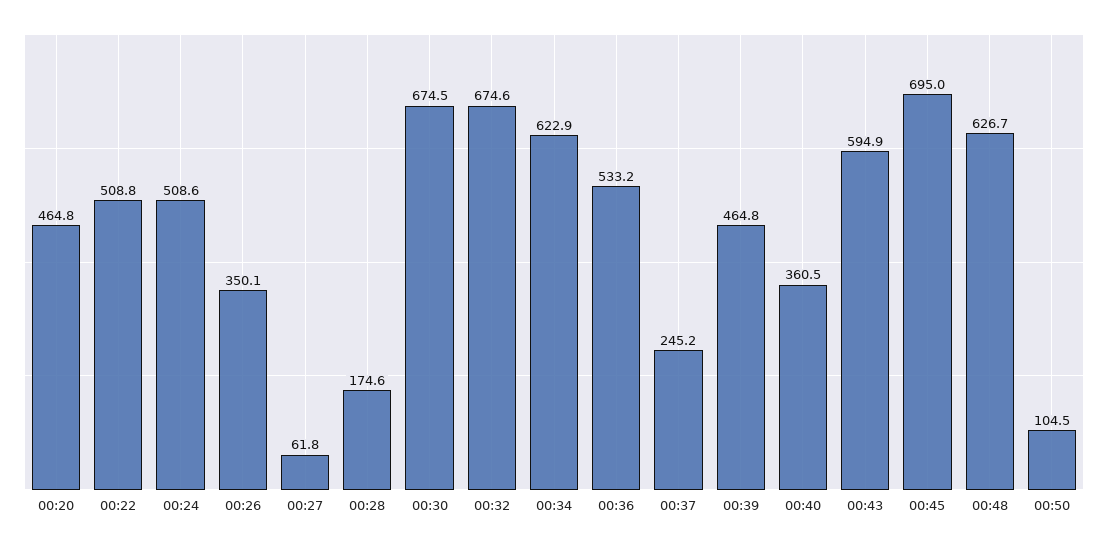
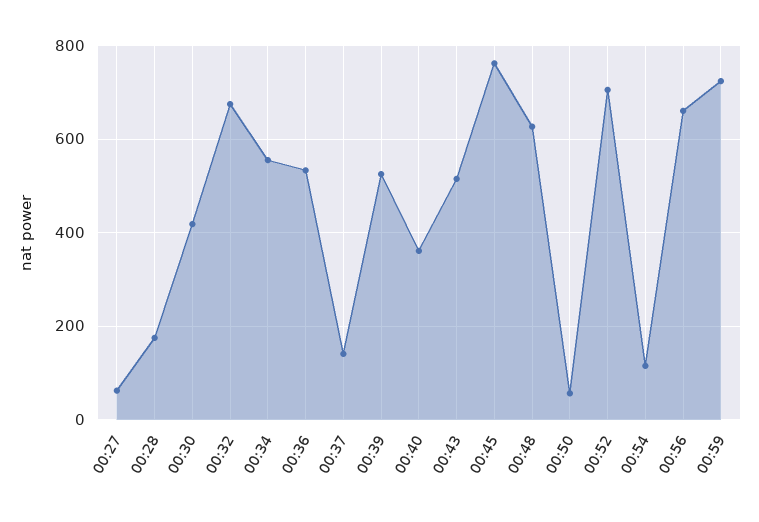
00:20: 464.8 -> none
00:22: 508.8 -> none
00:24: 508.6 -> none
00:26: 350.1 -> none
00:30: 674.5 -> 420
00:34: 622.9 -> 560
00:37: 245.2 -> 140
00:39: 464.8 -> 520
00:43: 594.9 -> 520
00:45: 695 -> 760
00:50: 104.5 -> 60
00:52: none -> 700
00:54: none -> 120
00:56: none -> 660
00:59: none -> 720

